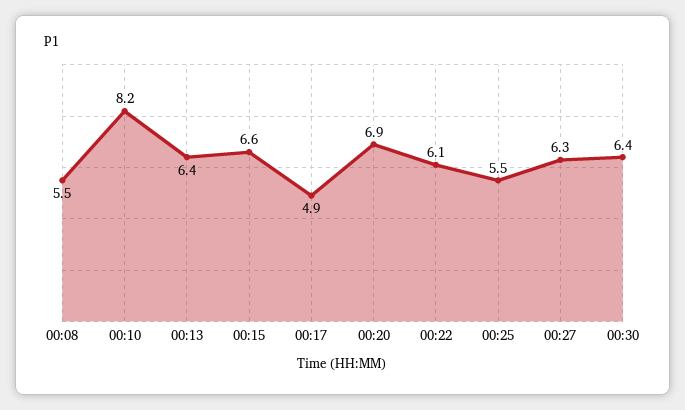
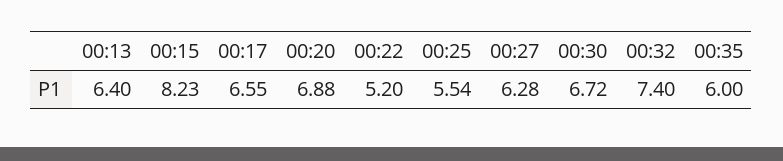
00:08: 5.5 -> none
00:10: 8.2 -> none
00:15: 6.6 -> 8.23
00:17: 4.9 -> 6.55
00:22: 6.1 -> 5.2
00:30: 6.4 -> 6.72
00:32: none -> 7.4
00:35: none -> 6

